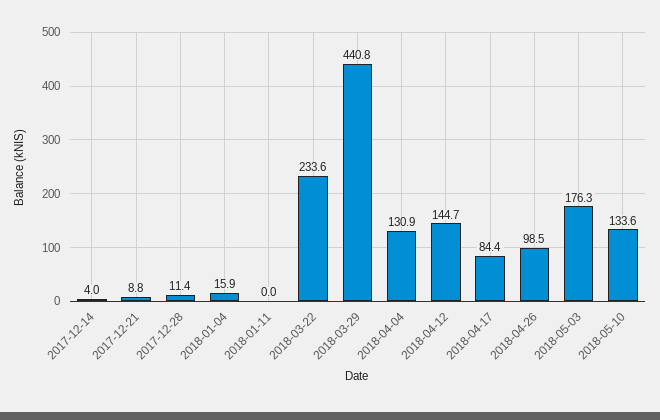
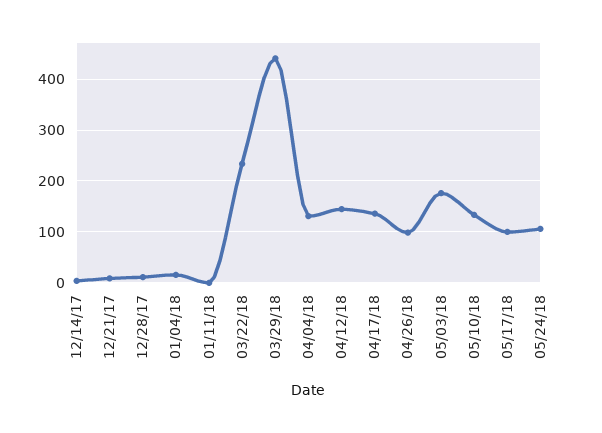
2018-04-17: 84.4 -> 140
05/17/18: none -> 100
05/24/18: none -> 100

